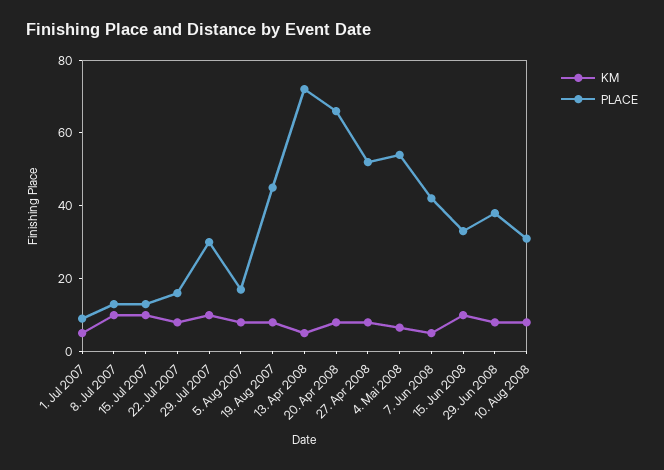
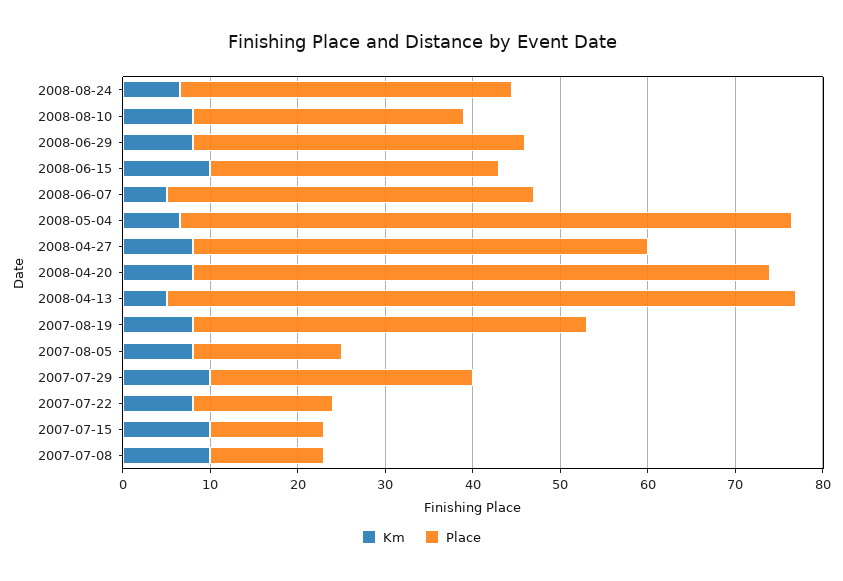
KM, 1. Jul 2007: 5 -> none
PLACE, 1. Jul 2007: 10 -> none
PLACE, 4. Mai 2008: 55 -> 70
KM, 2008-08-24: none -> 6
PLACE, 2008-08-24: none -> 38

